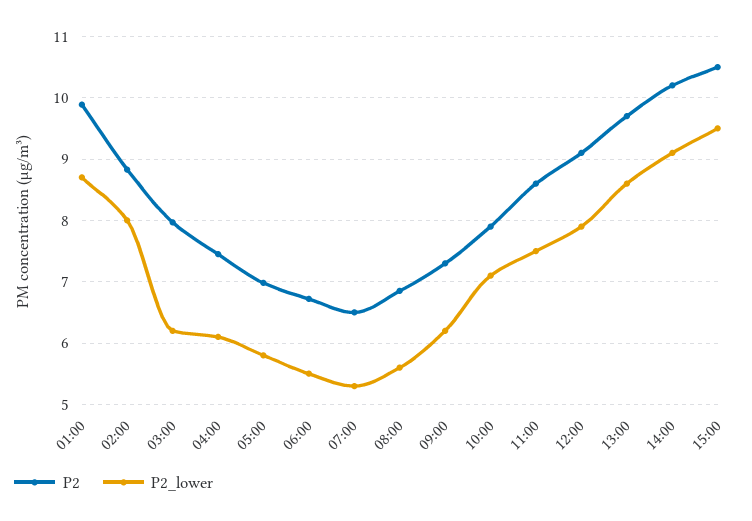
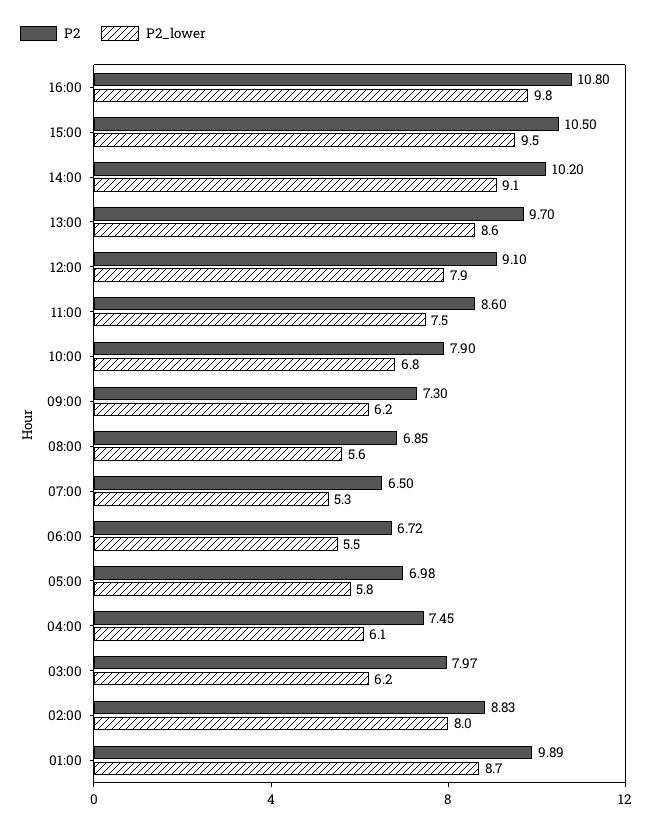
P2_lower, 10:00: 7.1 -> 6.8
P2, 16:00: none -> 10.8
P2_lower, 16:00: none -> 9.8

